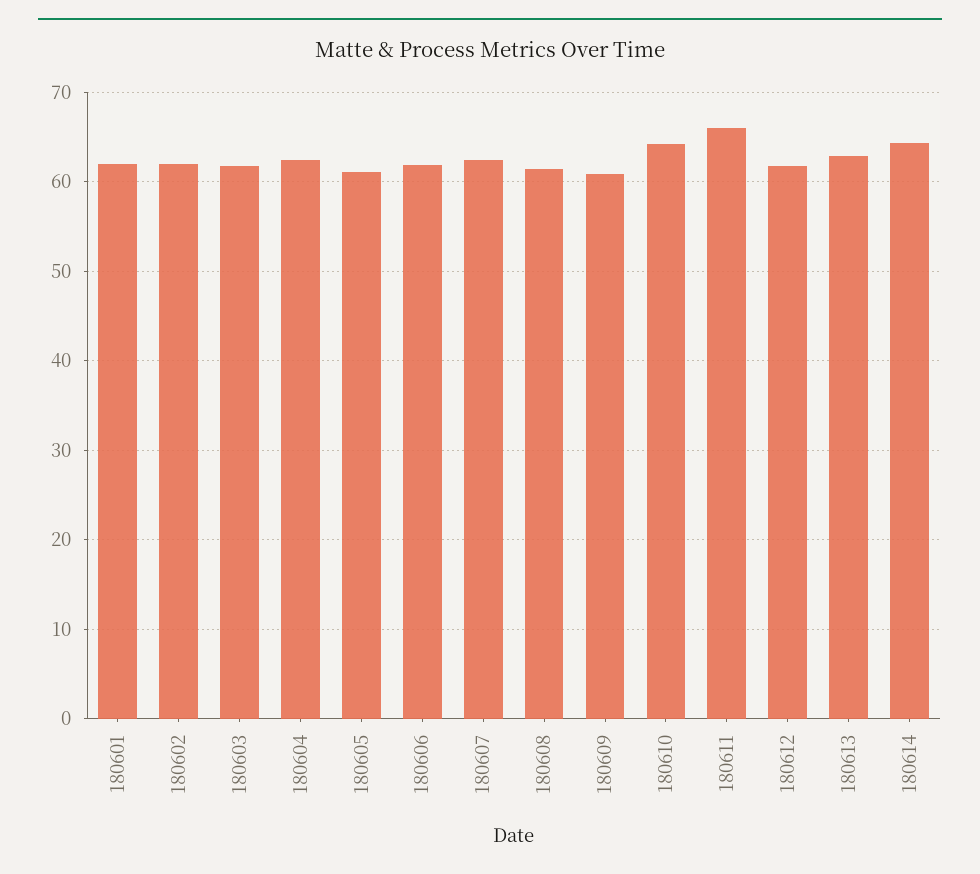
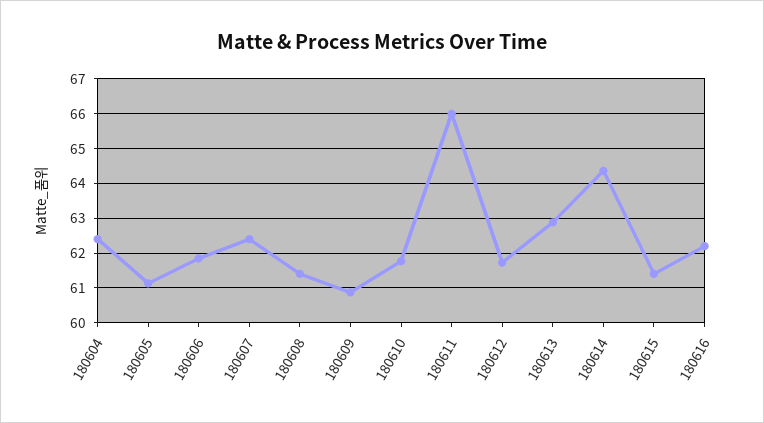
180601: 62 -> none
180602: 62 -> none
180603: 62 -> none
180610: 64 -> 61.8
180615: none -> 61.4
180616: none -> 62.2

